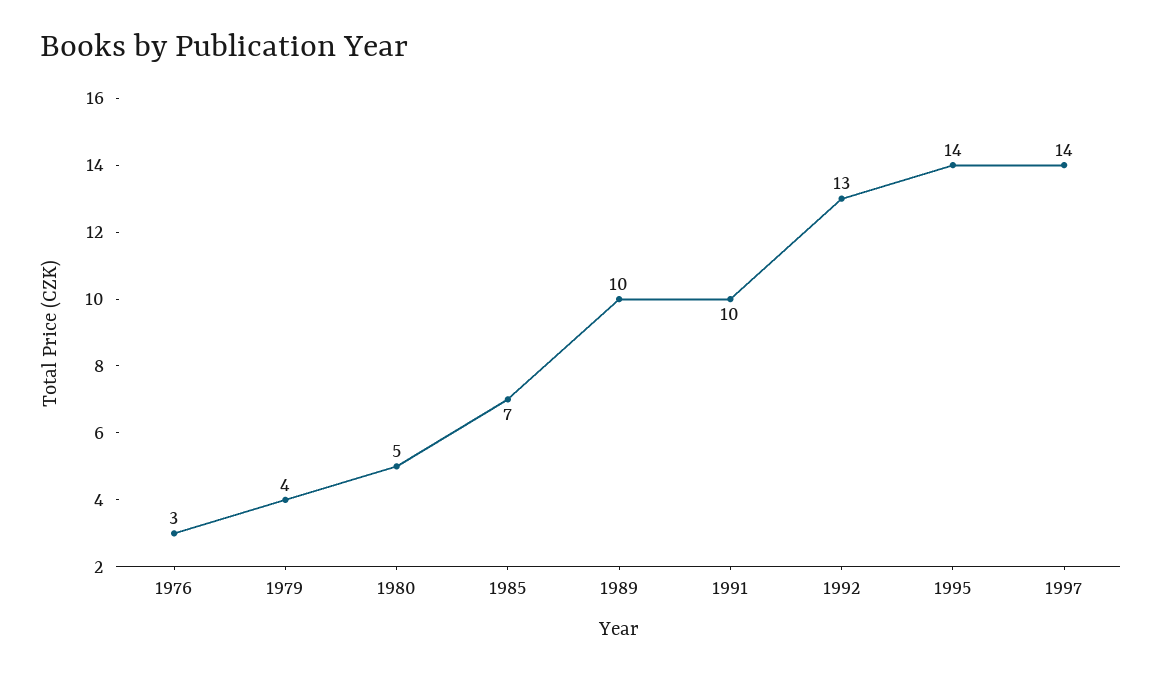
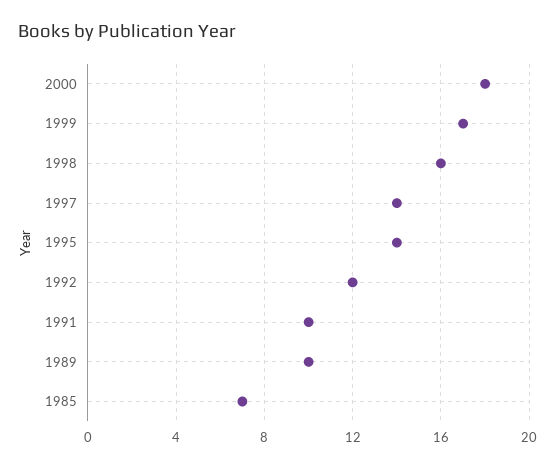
1976: 3 -> none
1979: 4 -> none
1980: 5 -> none
1992: 13 -> 12
2000: none -> 18
1999: none -> 17
1998: none -> 16

